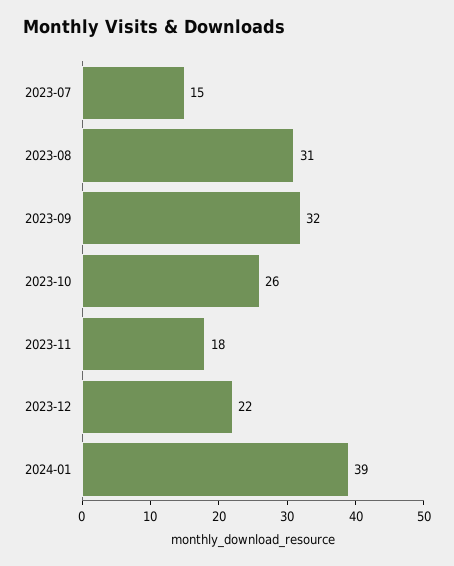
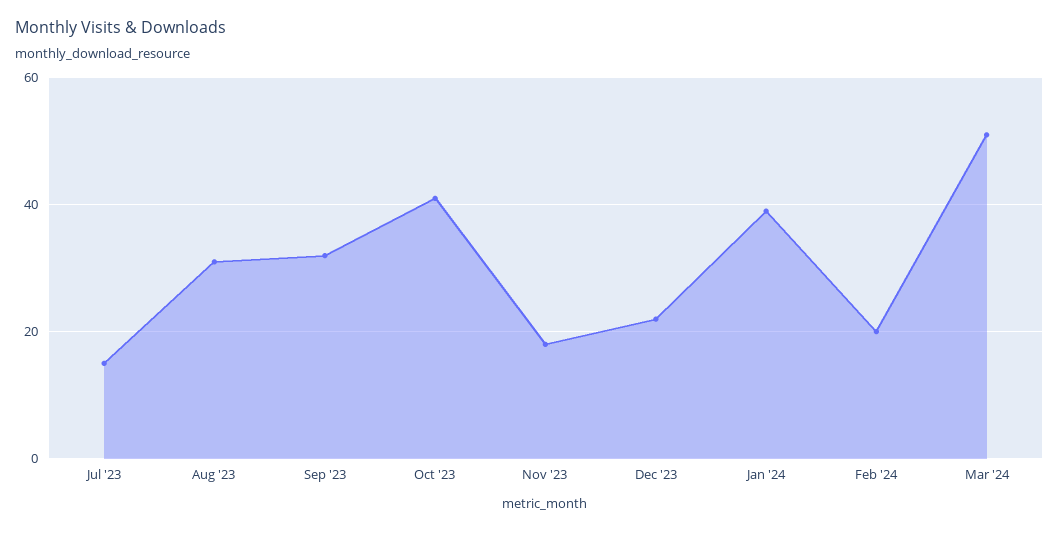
2023-10: 26 -> 40
Feb '24: none -> 20
Mar '24: none -> 50

